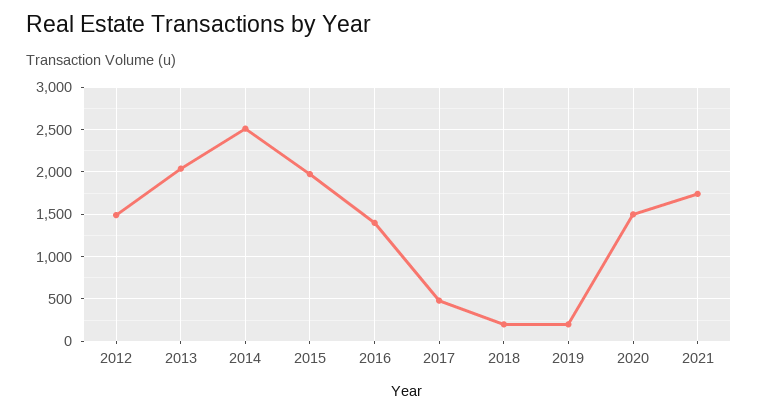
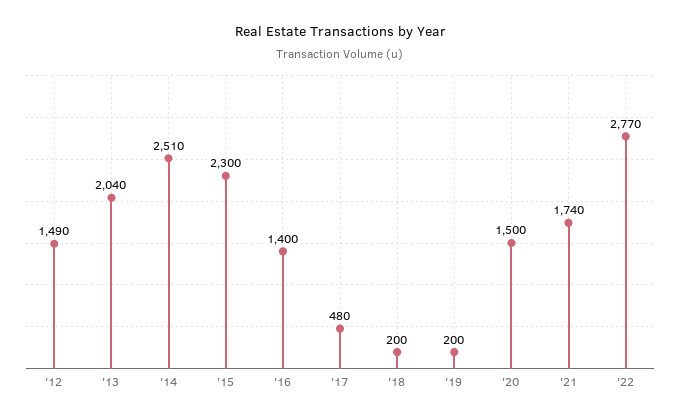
2015: 2000 -> 2300
'22: none -> 2770

